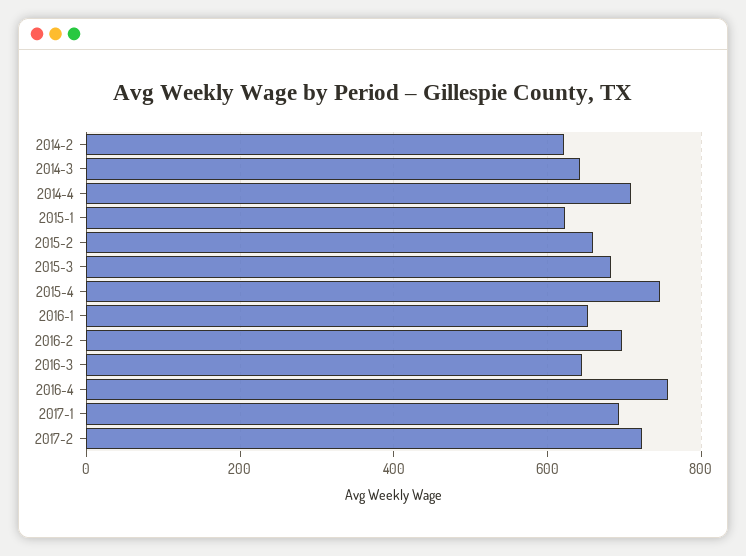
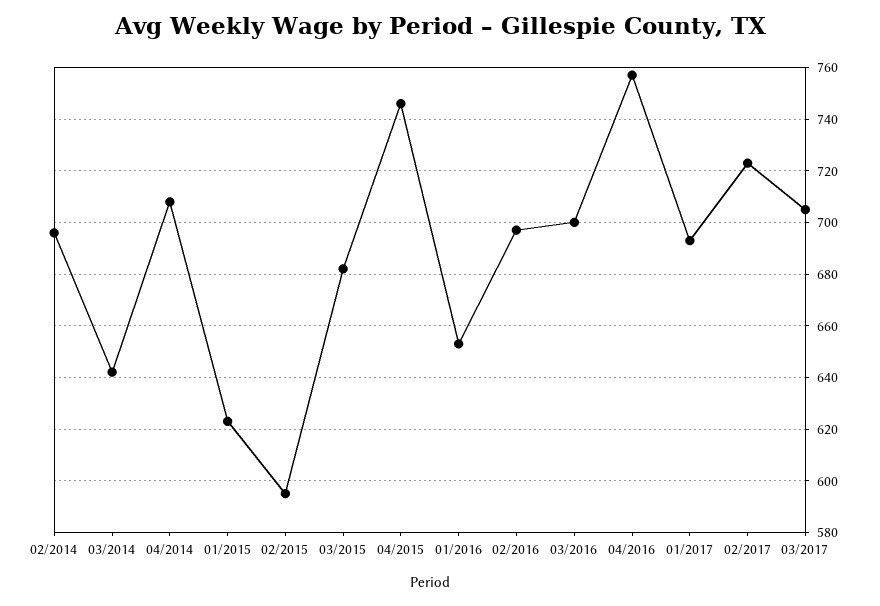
2014-2: 620 -> 695
2015-2: 660 -> 595
2016-3: 640 -> 700
03/2017: none -> 705

